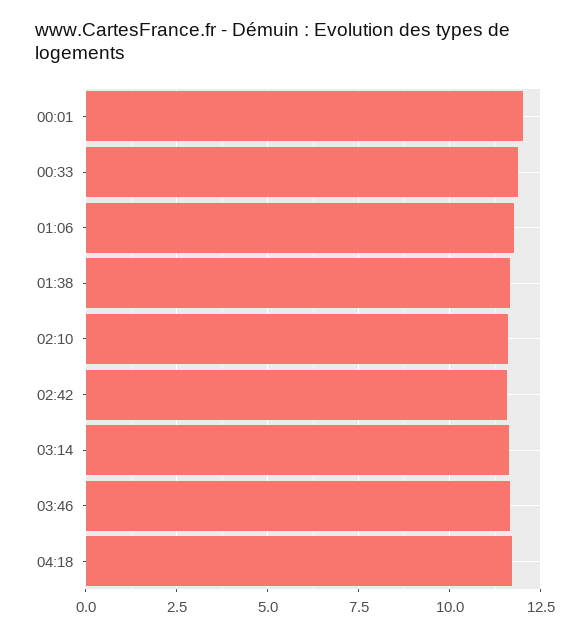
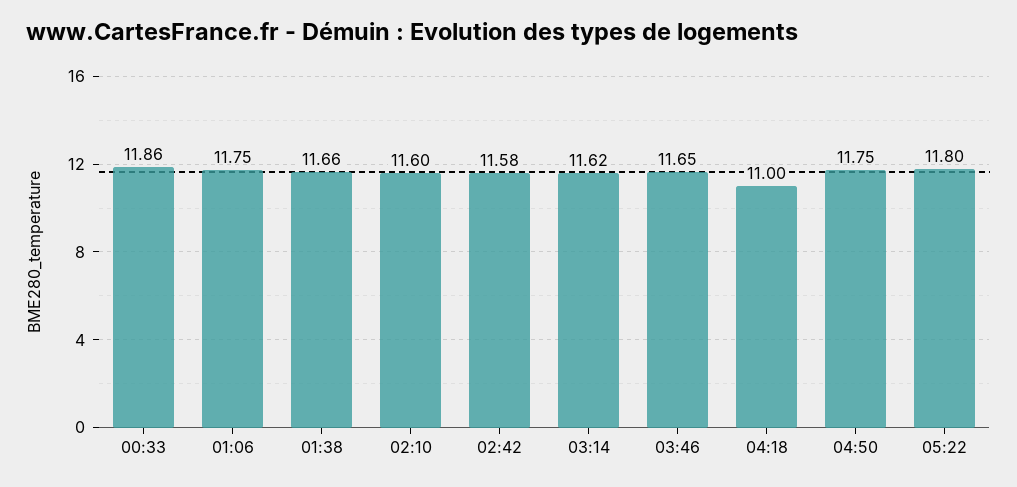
00:01: 12 -> none
04:18: 11.75 -> 11
04:50: none -> 11.75
05:22: none -> 11.8

